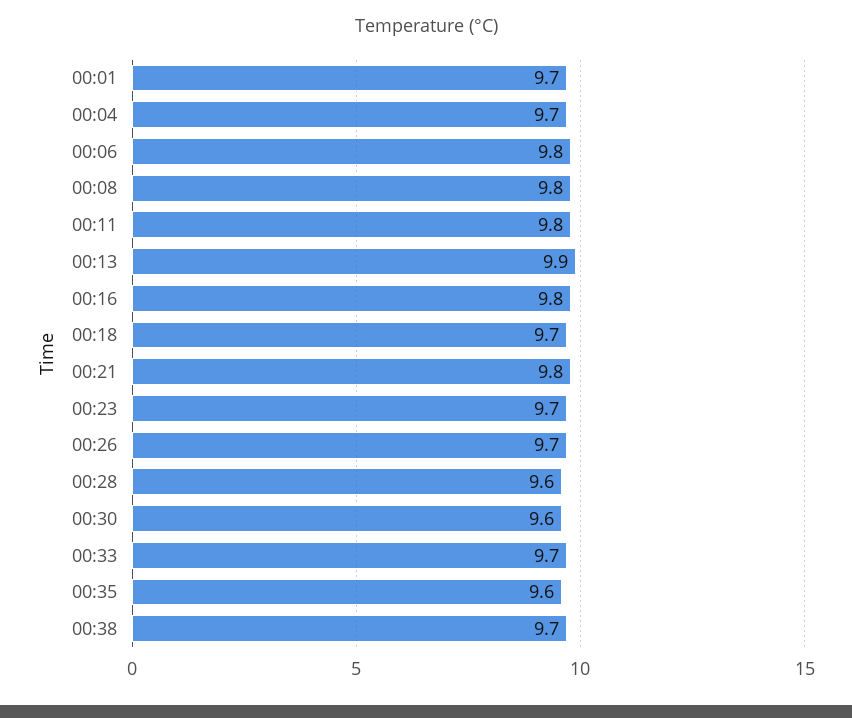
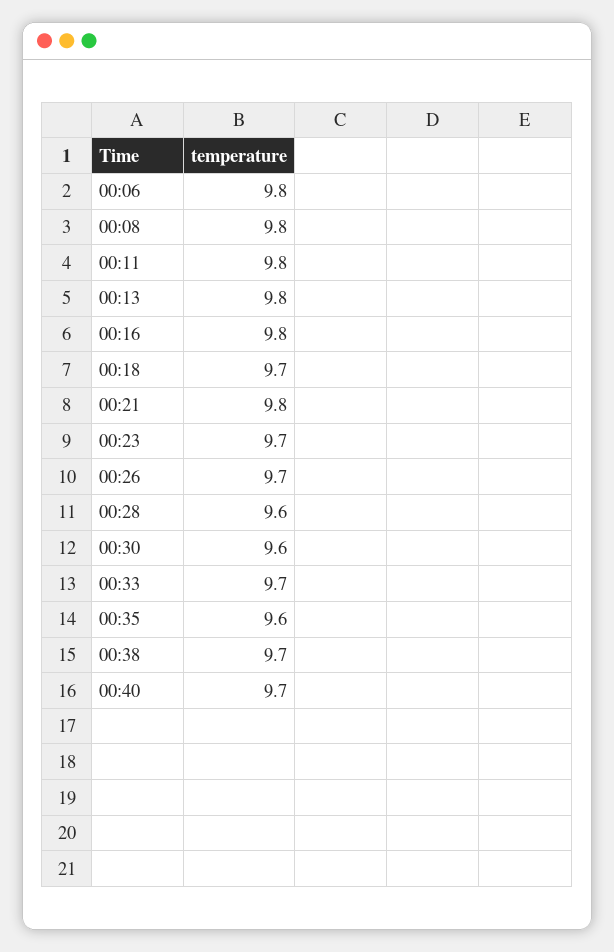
00:01: 9.7 -> none
00:04: 9.7 -> none
00:13: 9.9 -> 9.8
00:40: none -> 9.7

